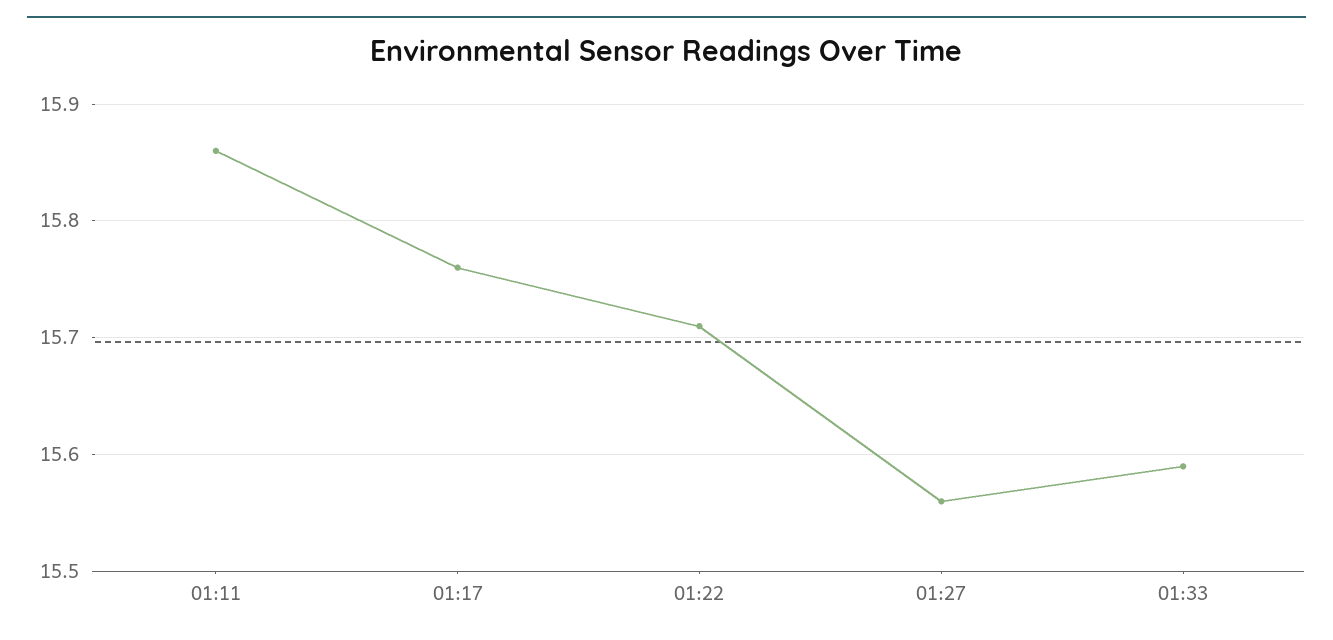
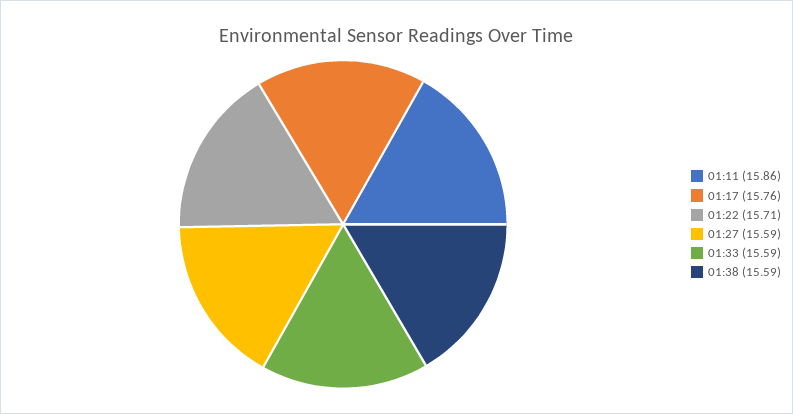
01:27: 15.56 -> 15.59
01:38: none -> 15.59

